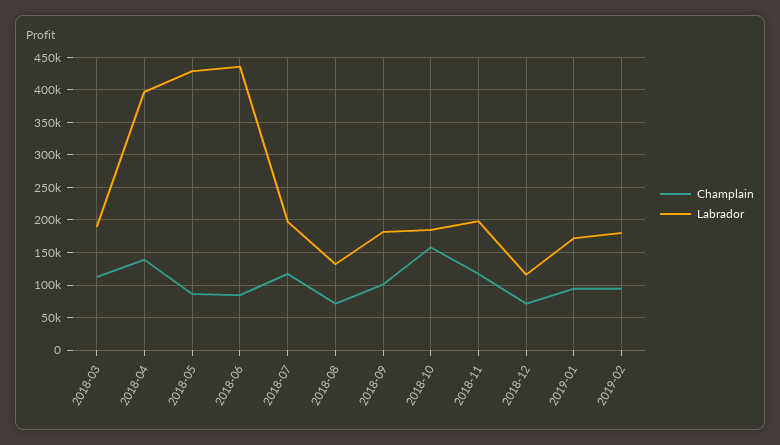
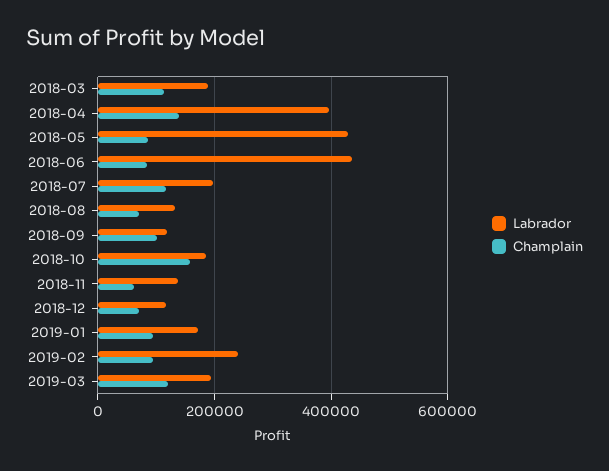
Labrador, 2018-09: 180000 -> 120000
Champlain, 2018-11: 120000 -> 60000
Labrador, 2018-11: 200000 -> 140000
Labrador, 2019-02: 180000 -> 240000
Labrador, 2019-03: none -> 200000
Champlain, 2019-03: none -> 120000

